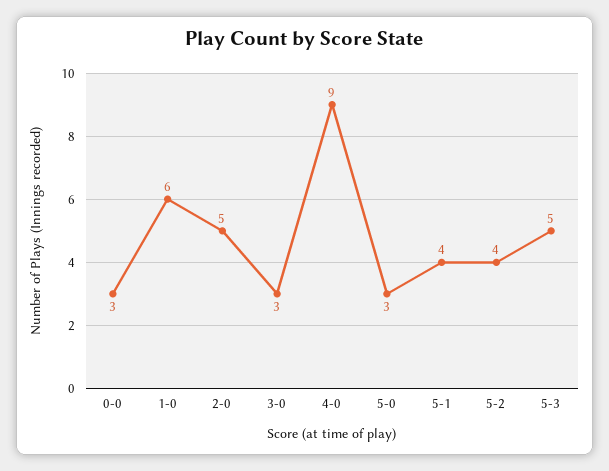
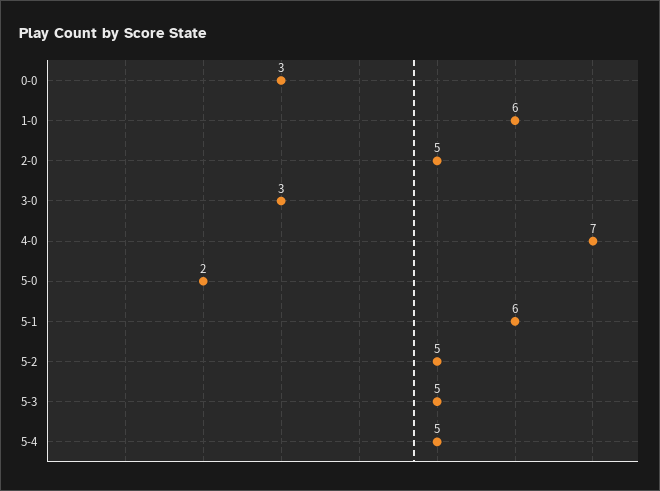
4-0: 9 -> 7
5-0: 3 -> 2
5-1: 4 -> 6
5-2: 4 -> 5
5-4: none -> 5

